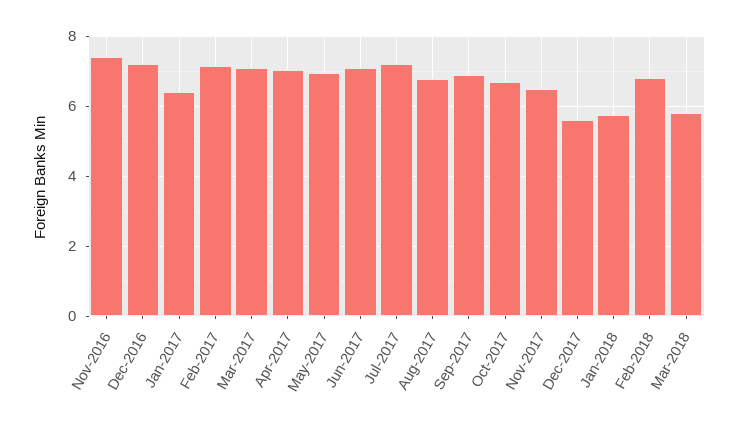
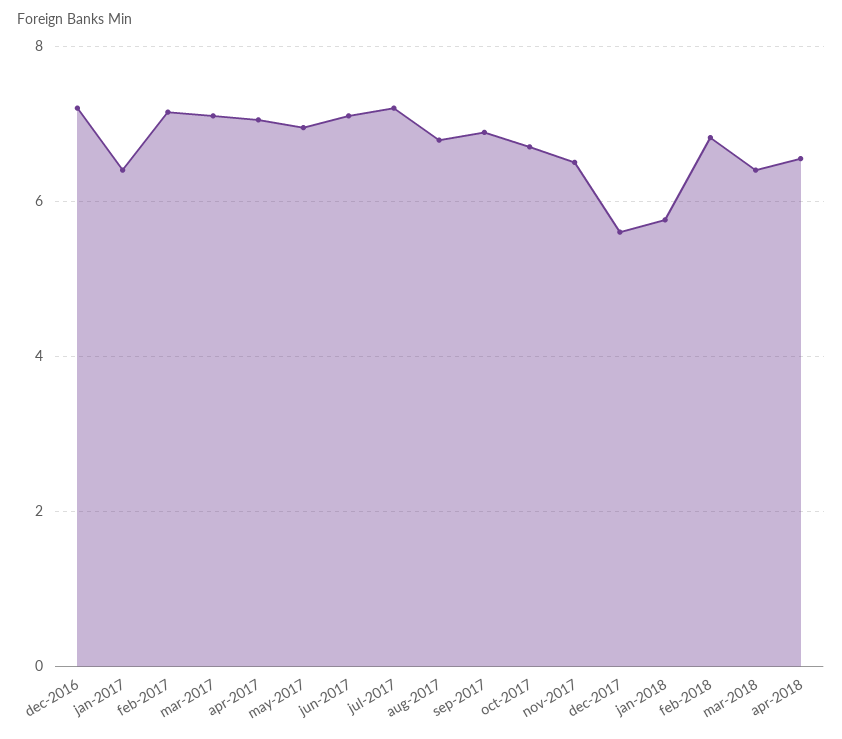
Nov-2016: 7.4 -> none
Mar-2018: 5.8 -> 6.4
apr-2018: none -> 6.6

